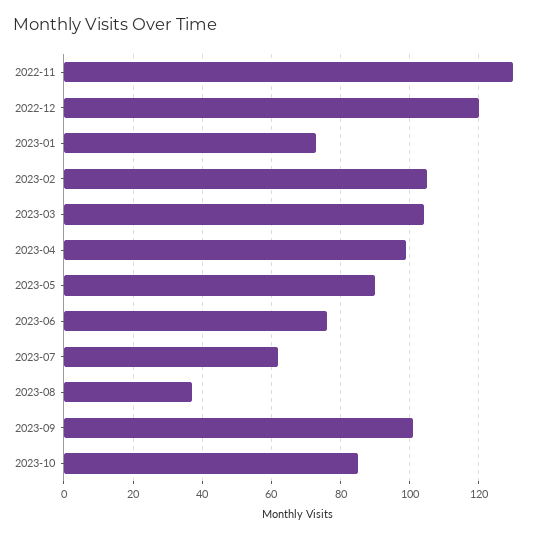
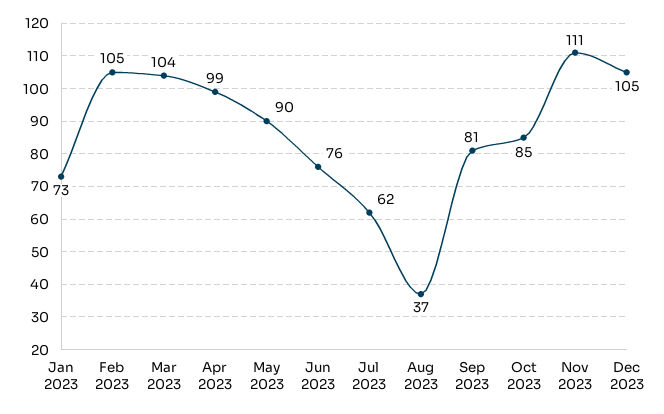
2022-11: 130 -> none
2022-12: 120 -> none
2023-09: 100 -> 81
Nov 2023: none -> 111
Dec 2023: none -> 105

